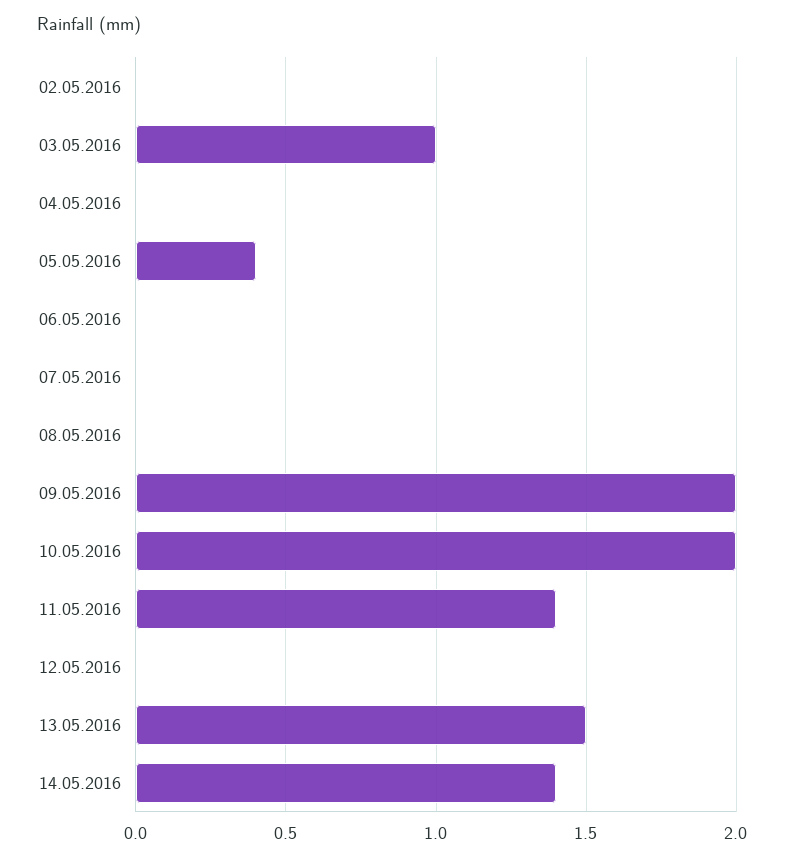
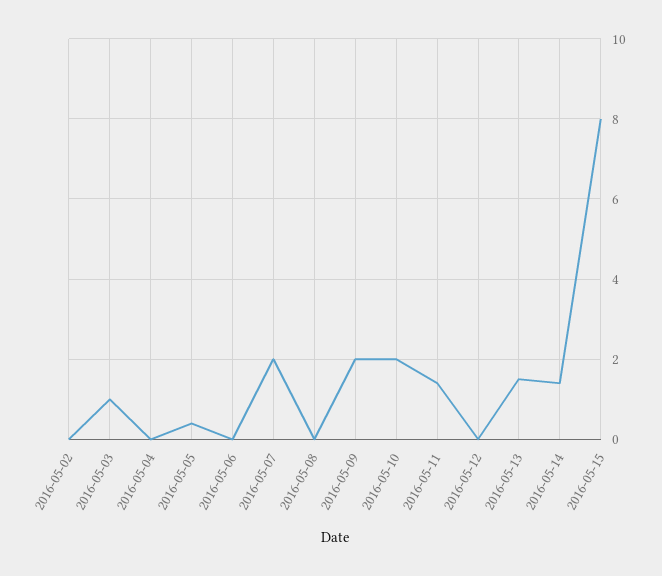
07.05.2016: 0 -> 2
2016-05-15: none -> 8

